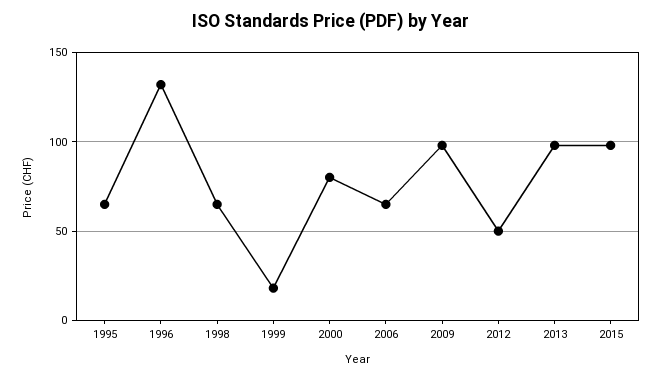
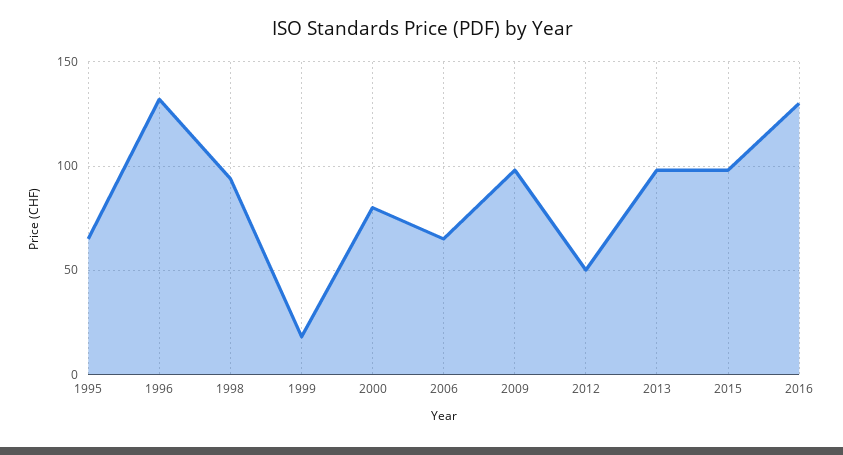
1998: 65 -> 95
2016: none -> 130

